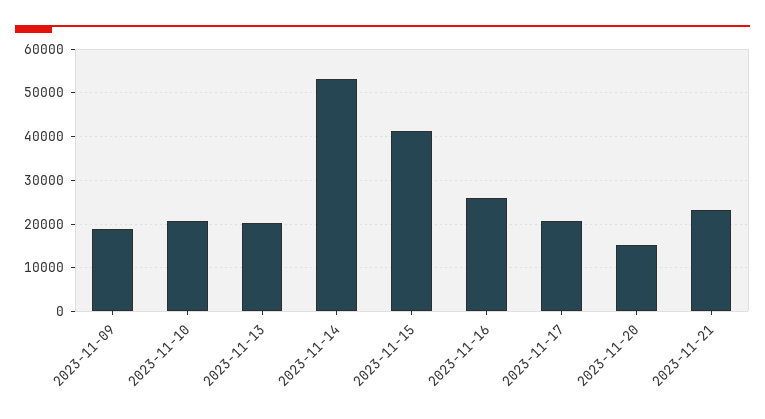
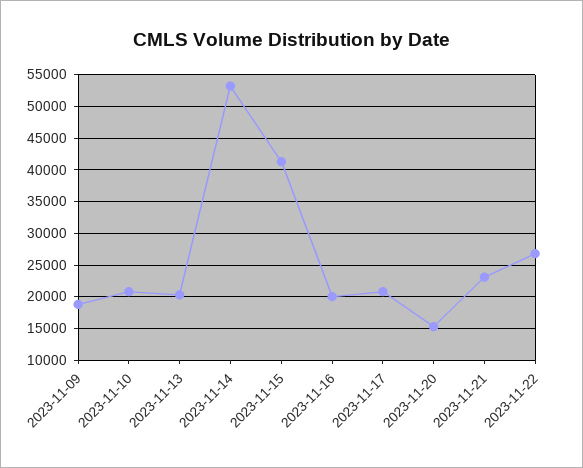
2023-11-16: 26000 -> 20000
2023-11-22: none -> 27000

